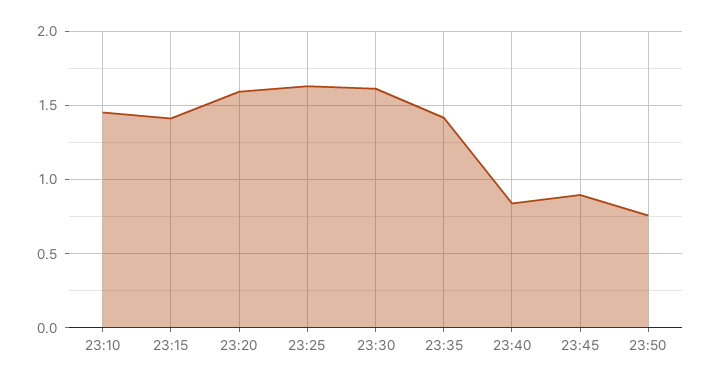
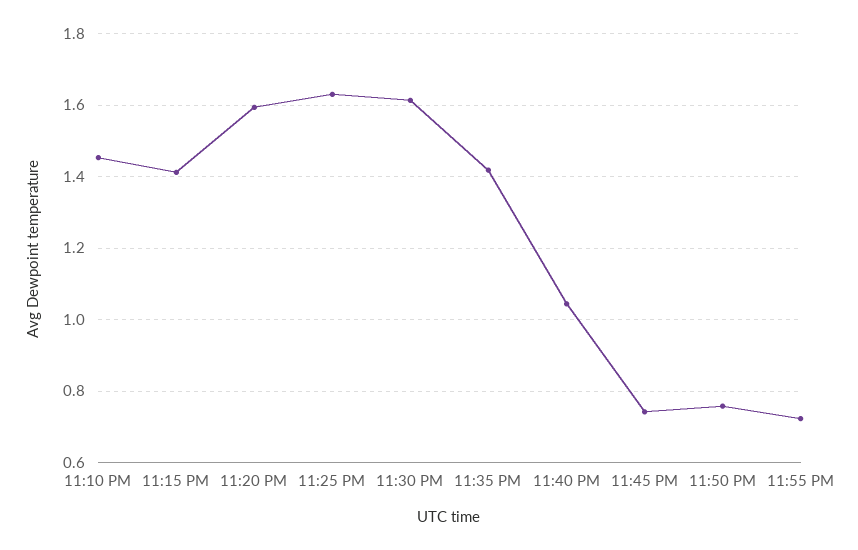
23:40: 0.85 -> 1.04
23:45: 0.9 -> 0.74
11:55 PM: none -> 0.72

